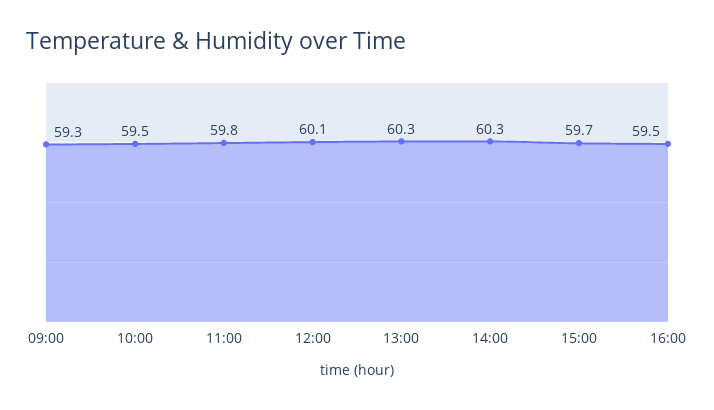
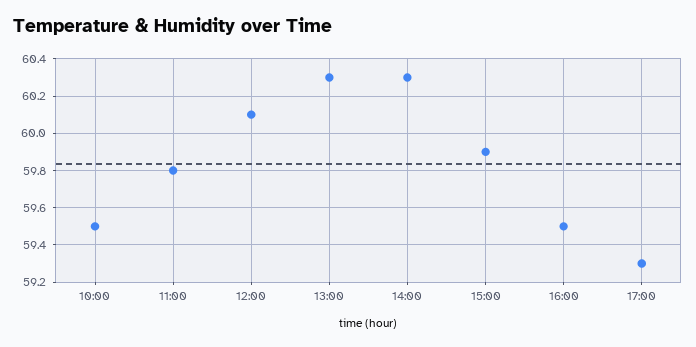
09:00: 59.3 -> none
15:00: 59.7 -> 59.9
17:00: none -> 59.3

